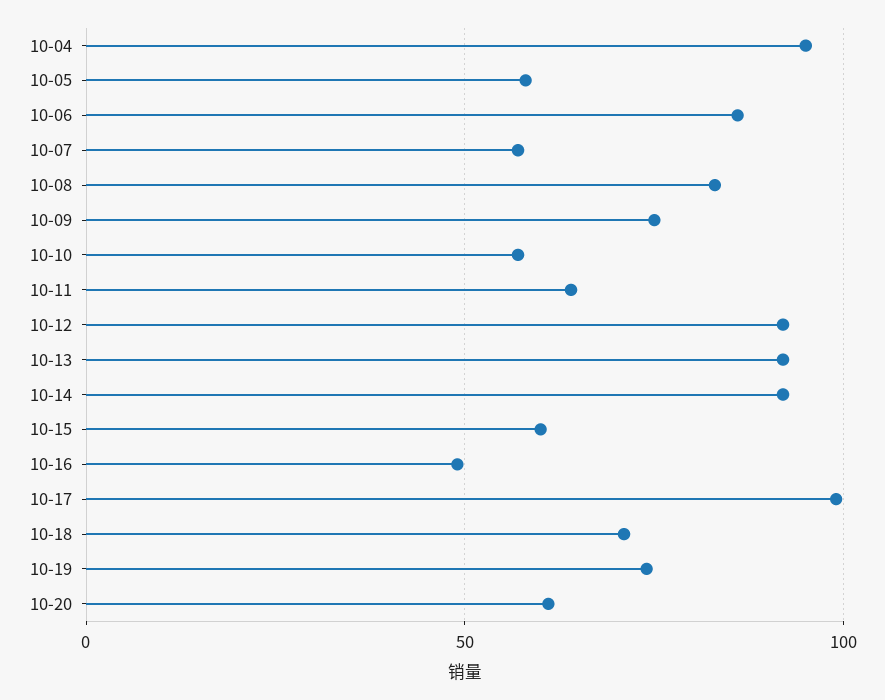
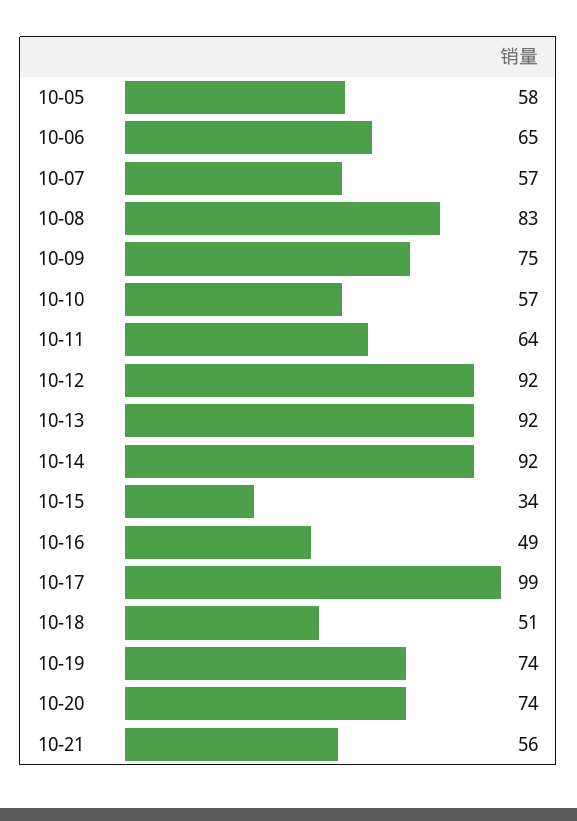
10-04: 95 -> none
10-06: 85 -> 65
10-15: 60 -> 34
10-18: 70 -> 51
10-20: 60 -> 74
10-21: none -> 56

